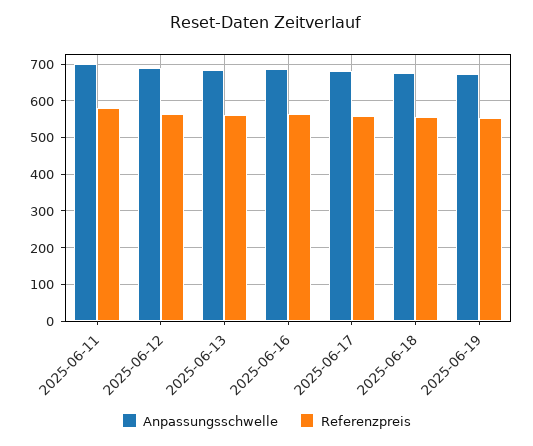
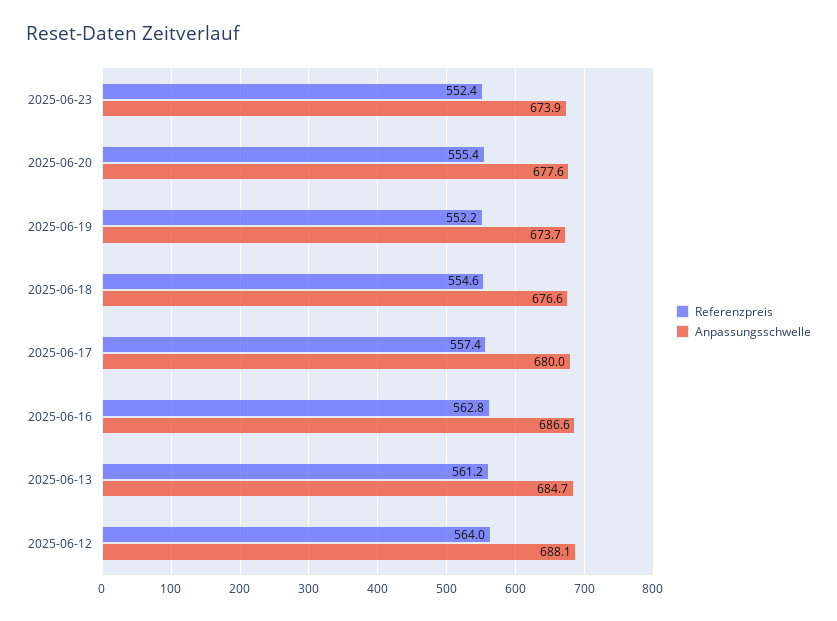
Anpassungsschwelle, 2025-06-11: 700 -> none
Referenzpreis, 2025-06-11: 580 -> none
Referenzpreis, 2025-06-23: none -> 552.4
Anpassungsschwelle, 2025-06-23: none -> 673.9
Referenzpreis, 2025-06-20: none -> 555.4
Anpassungsschwelle, 2025-06-20: none -> 677.6

